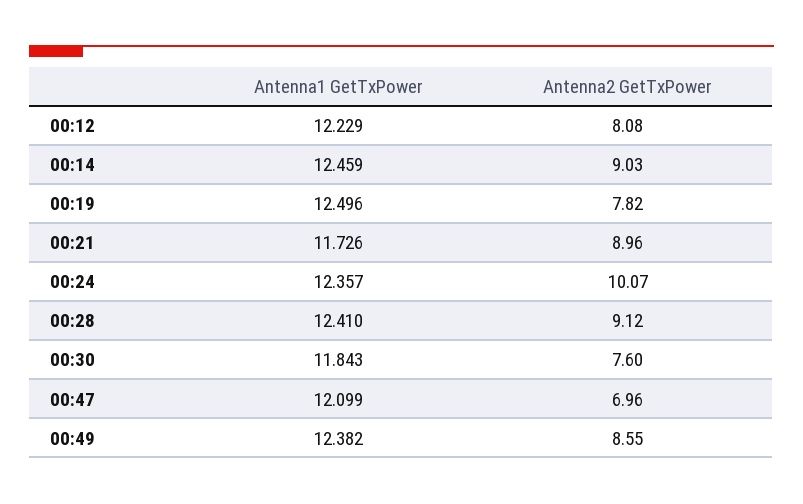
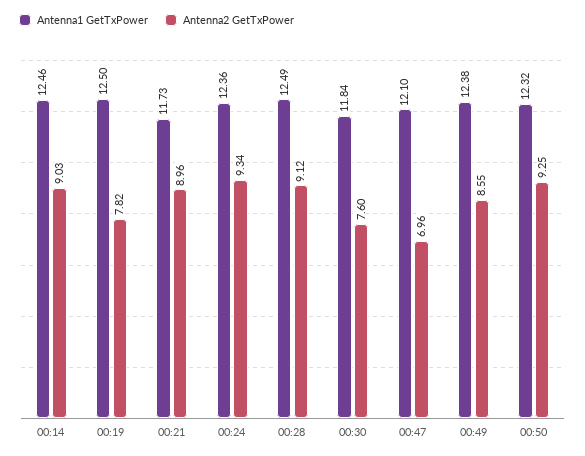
Antenna1 GetTxPower, 00:12: 12.229 -> none
Antenna2 GetTxPower, 00:12: 8.08 -> none
Antenna2 GetTxPower, 00:24: 10.07 -> 9.34
Antenna1 GetTxPower, 00:28: 12.41 -> 12.49
Antenna1 GetTxPower, 00:50: none -> 12.32
Antenna2 GetTxPower, 00:50: none -> 9.25

